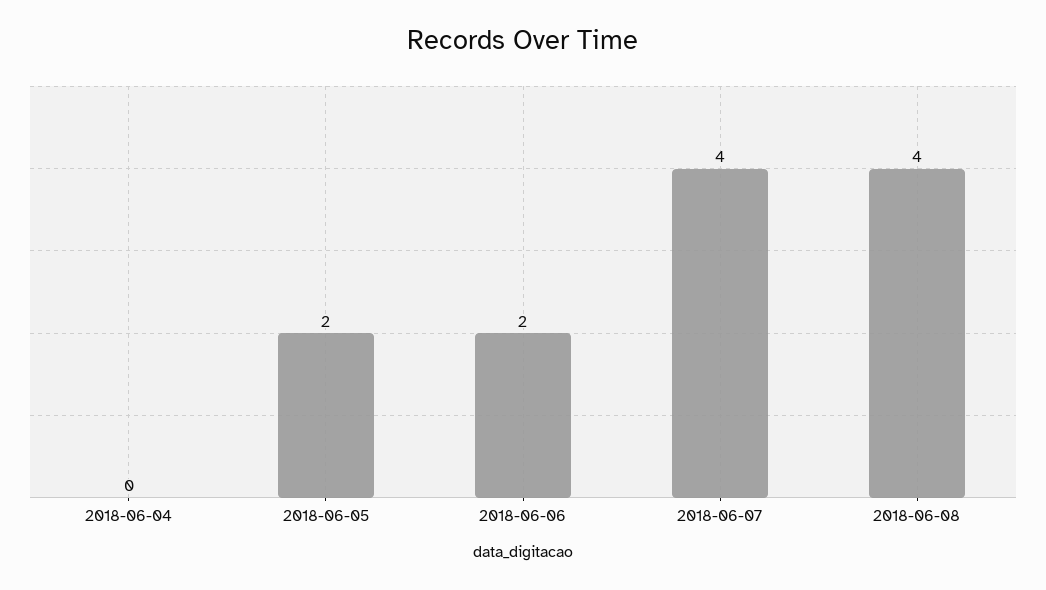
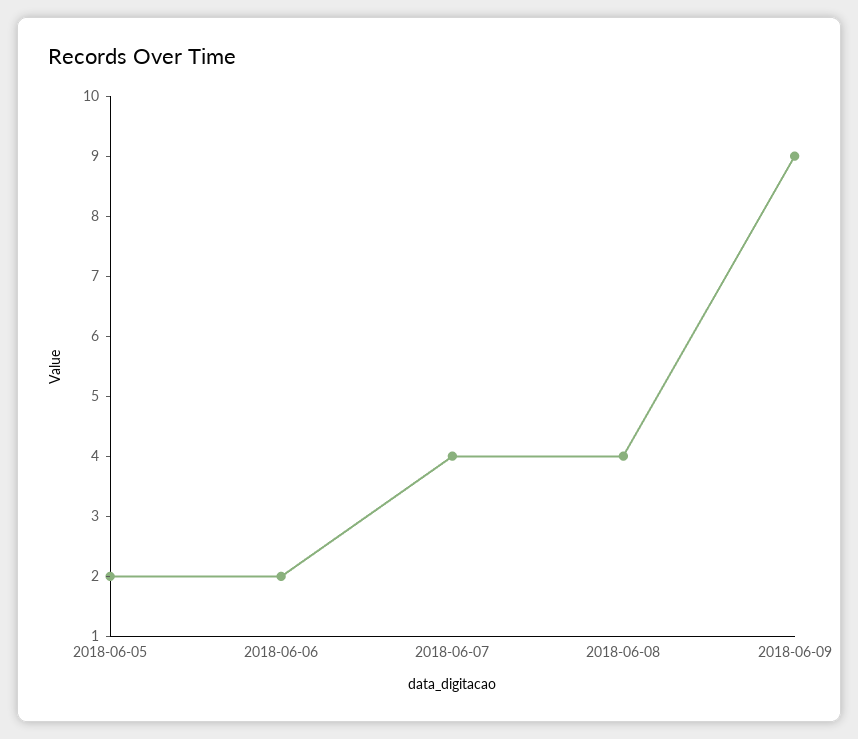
2018-06-04: 0 -> none
2018-06-09: none -> 9

